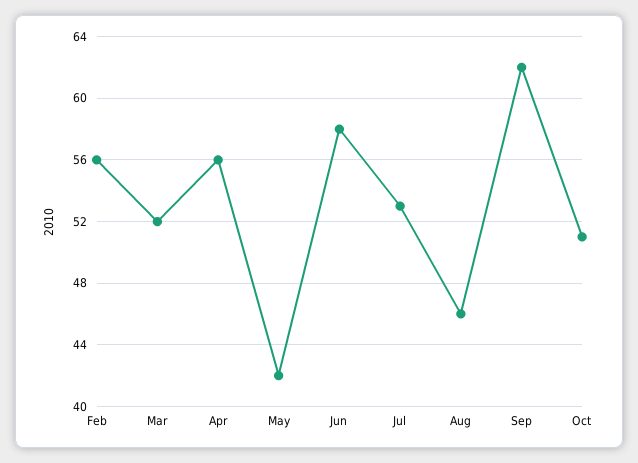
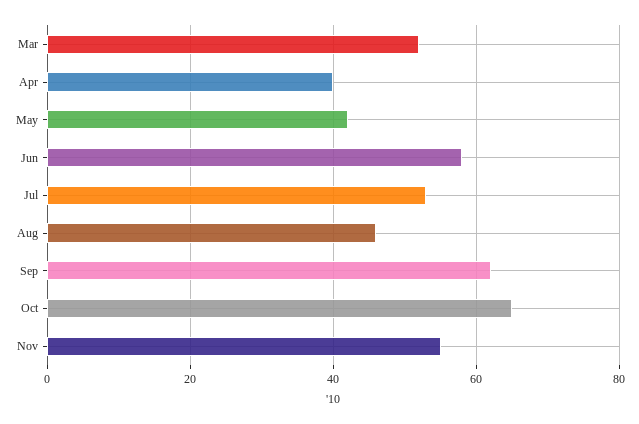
Feb: 56 -> none
Apr: 56 -> 40
Oct: 51 -> 65
Nov: none -> 55

